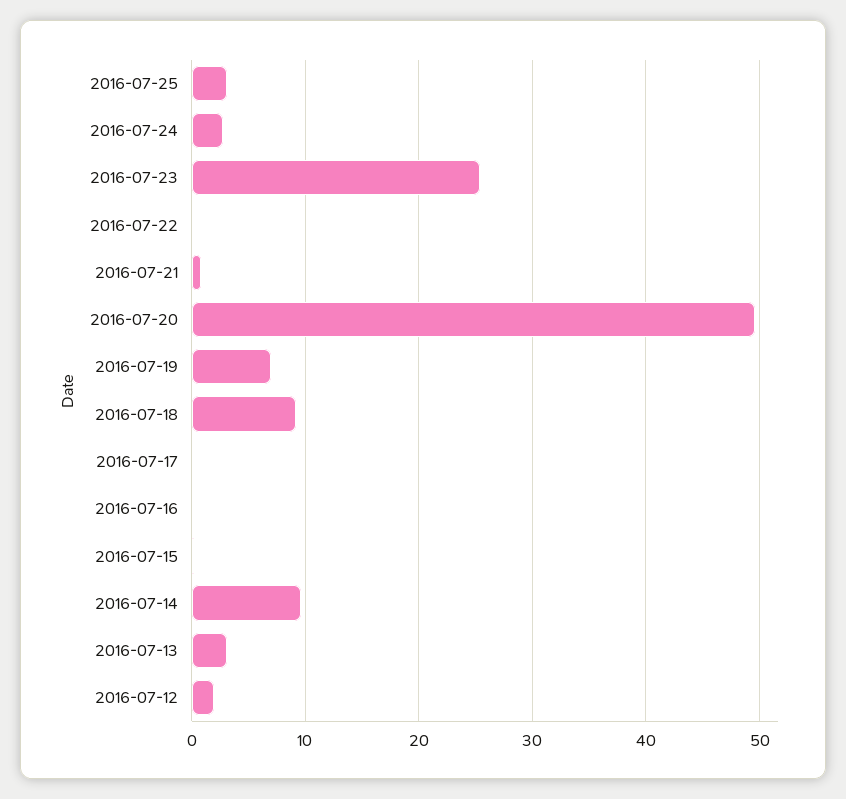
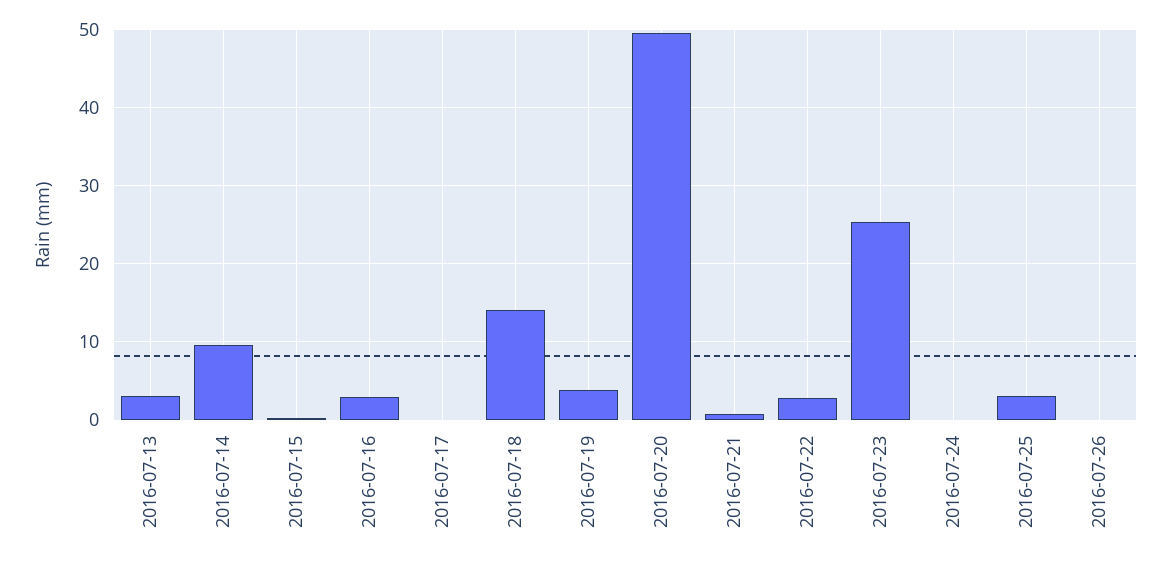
2016-07-24: 3 -> 0
2016-07-22: 0 -> 3
2016-07-19: 7 -> 4
2016-07-18: 9 -> 14
2016-07-16: 0 -> 3
2016-07-12: 2 -> none
2016-07-26: none -> 0

